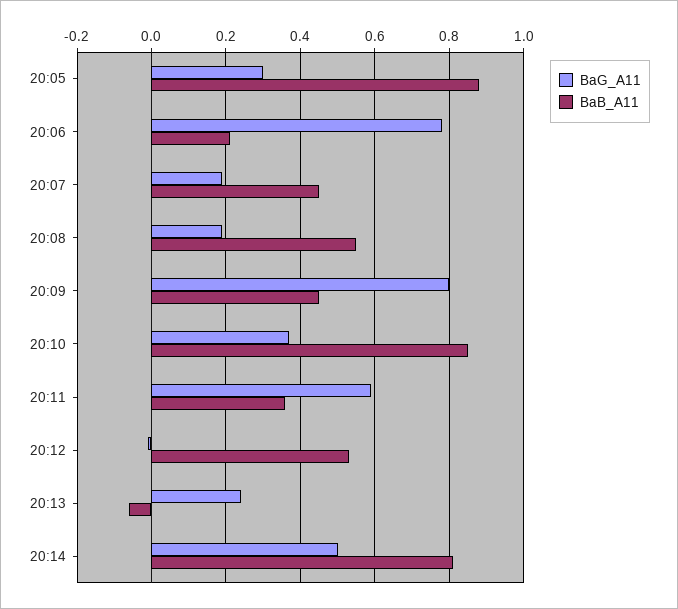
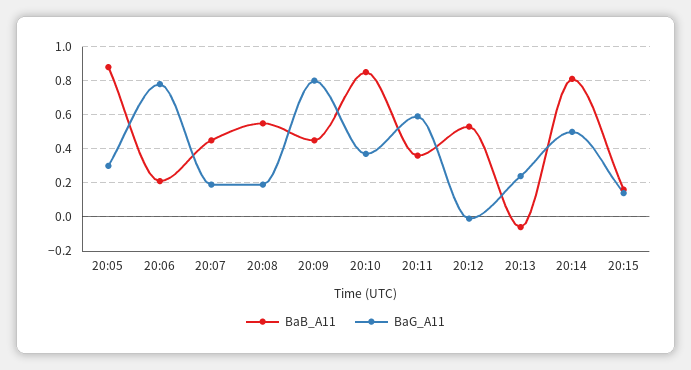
BaB_A11, 20:15: none -> 0.15
BaG_A11, 20:15: none -> 0.15

